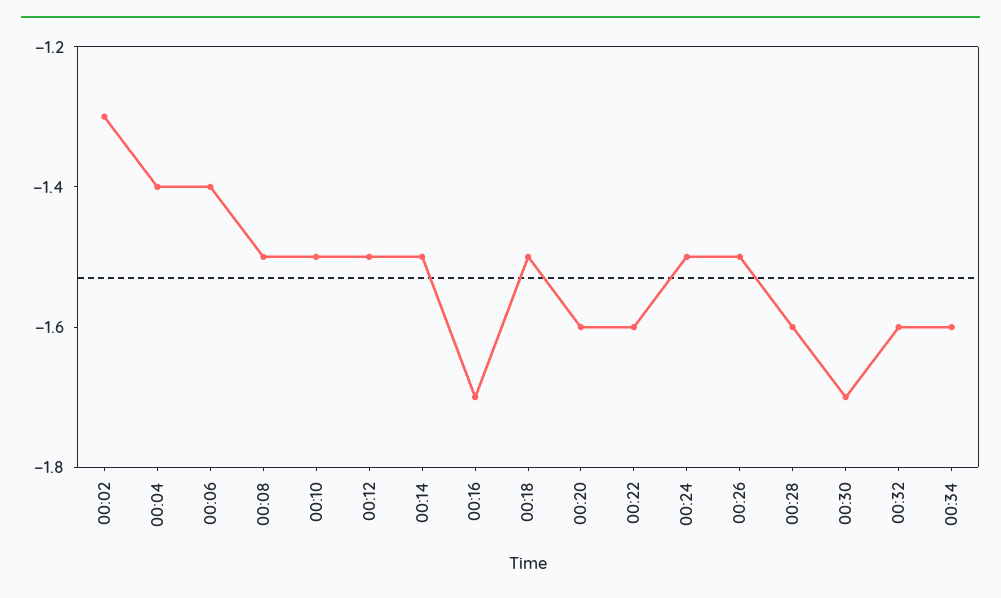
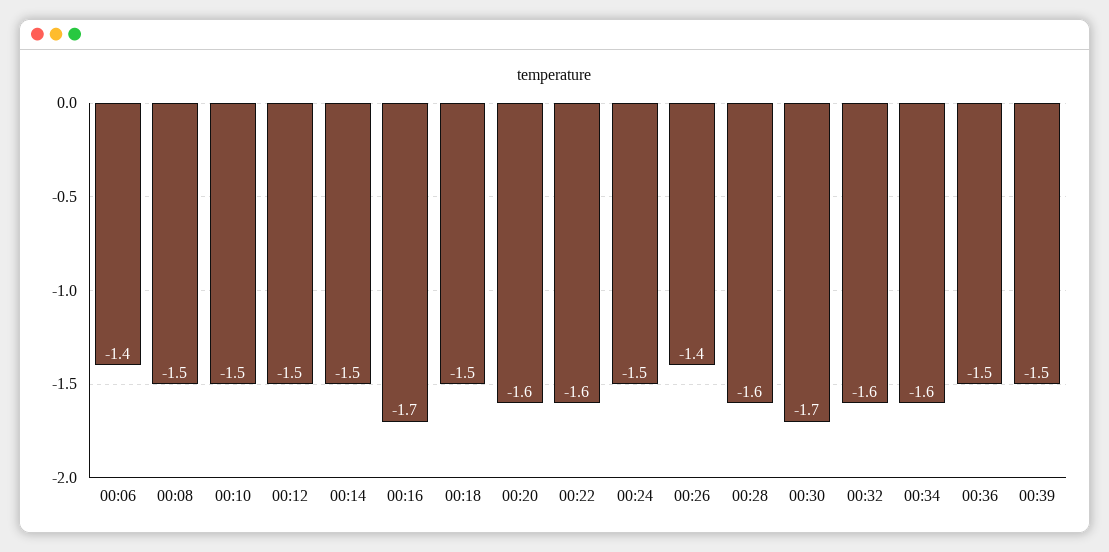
00:02: -1.3 -> none
00:04: -1.4 -> none
00:26: -1.5 -> -1.4
00:36: none -> -1.5
00:39: none -> -1.5

